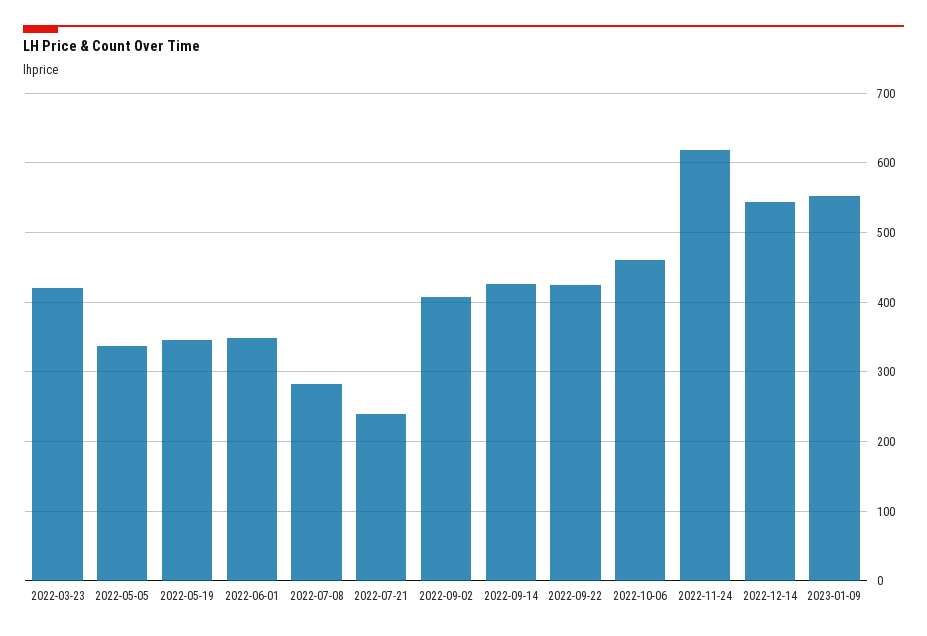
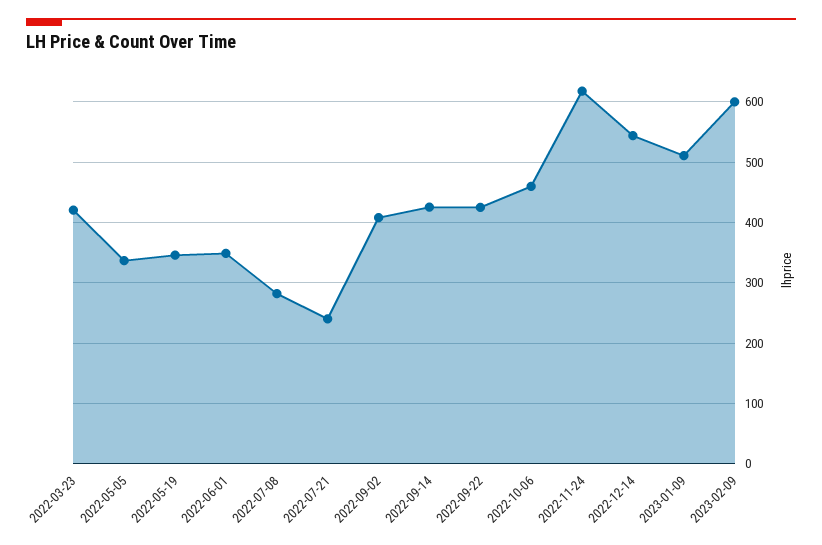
2023-01-09: 550 -> 510
2023-02-09: none -> 600

